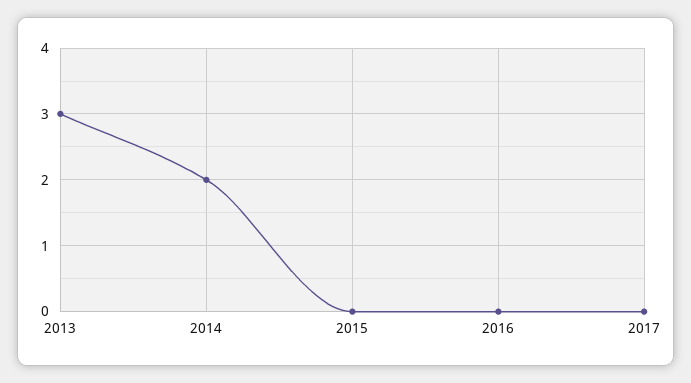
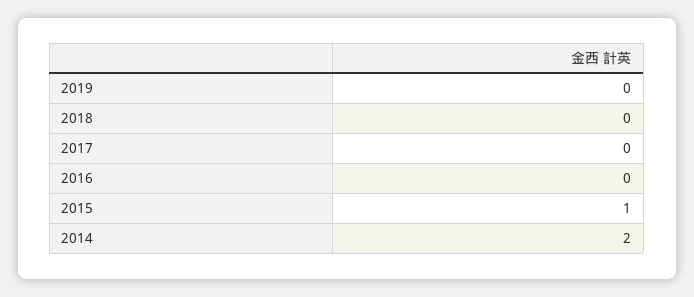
2013: 3 -> none
2015: 0 -> 1
2019: none -> 0
2018: none -> 0

